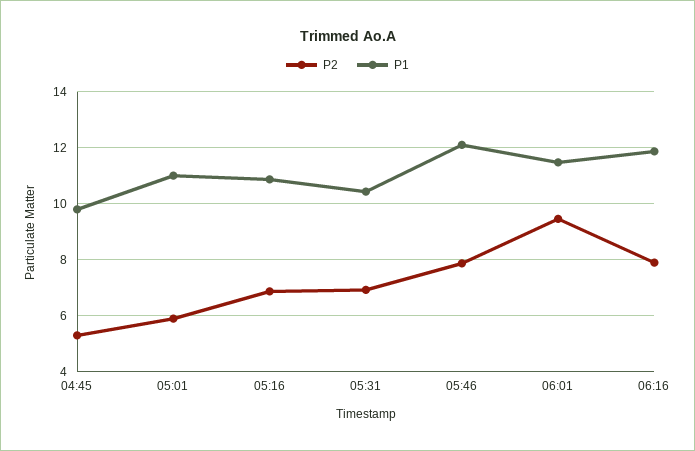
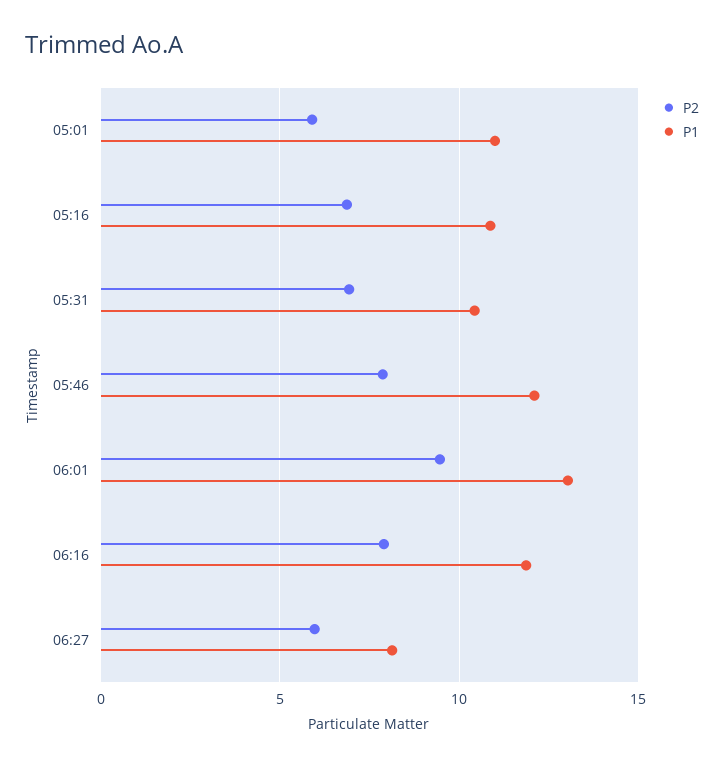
P2, 04:45: 5.25 -> none
P1, 04:45: 9.75 -> none
P1, 06:01: 11.5 -> 13
P2, 06:27: none -> 6
P1, 06:27: none -> 8

